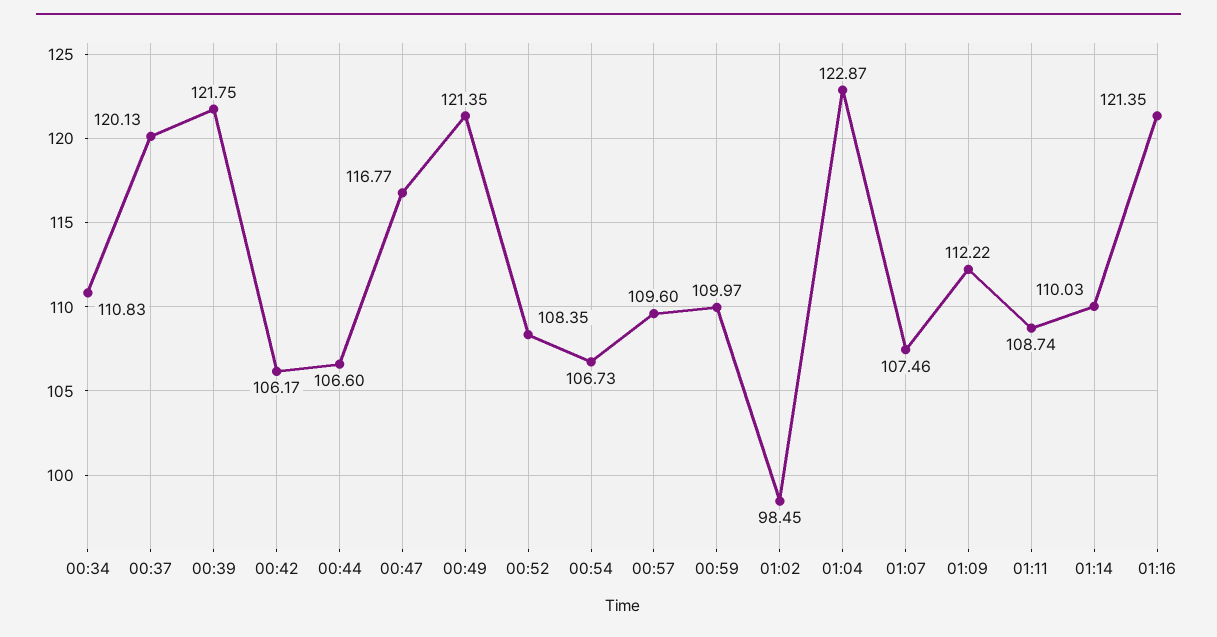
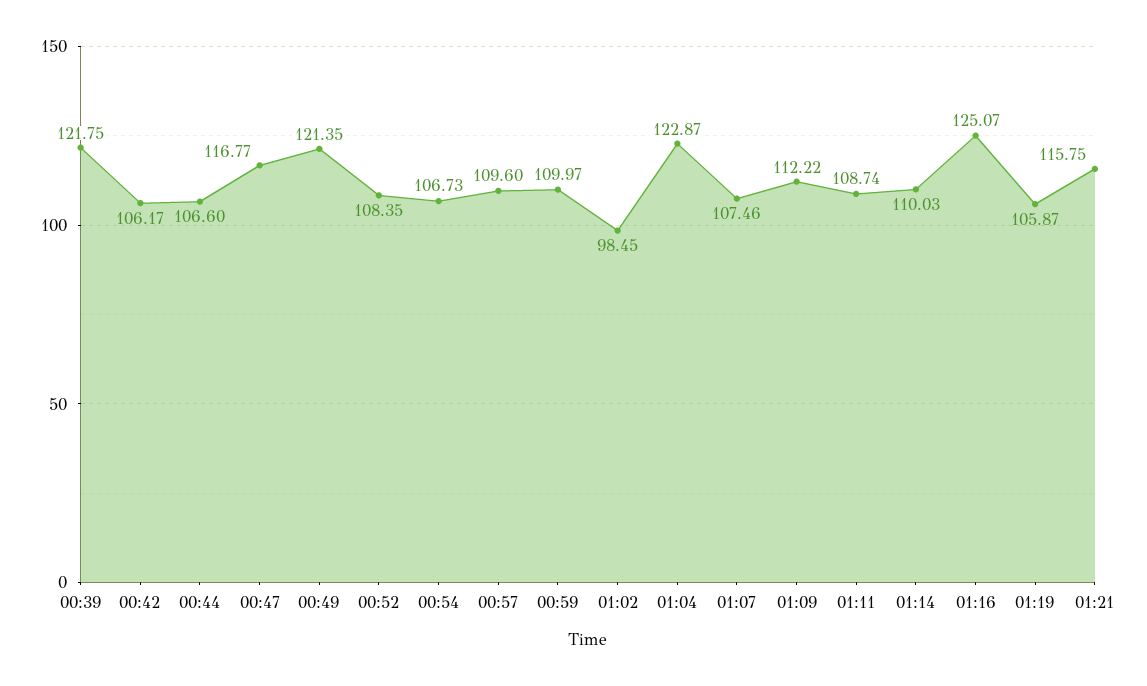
00:34: 110.83 -> none
00:37: 120.13 -> none
01:16: 121.35 -> 125.07
01:19: none -> 105.87
01:21: none -> 115.75

